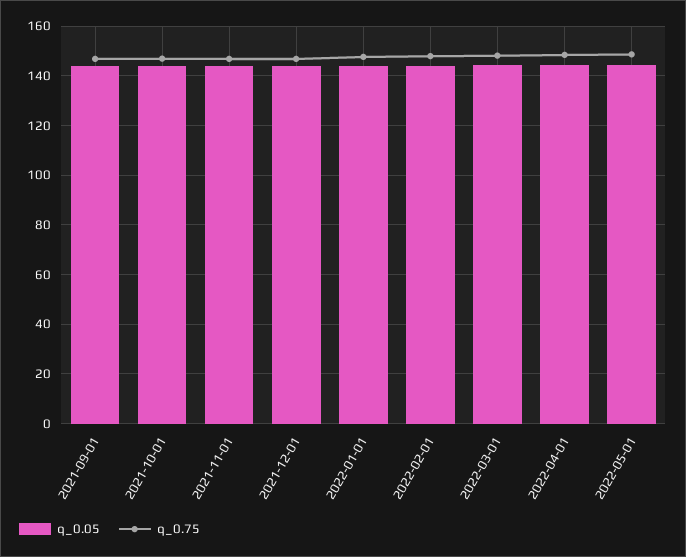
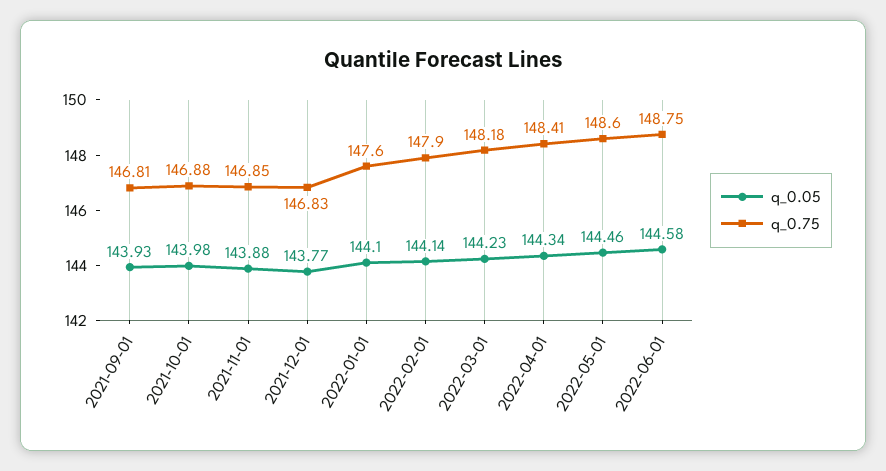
q_0.05, 2022-06-01: none -> 144.58
q_0.75, 2022-06-01: none -> 148.75

